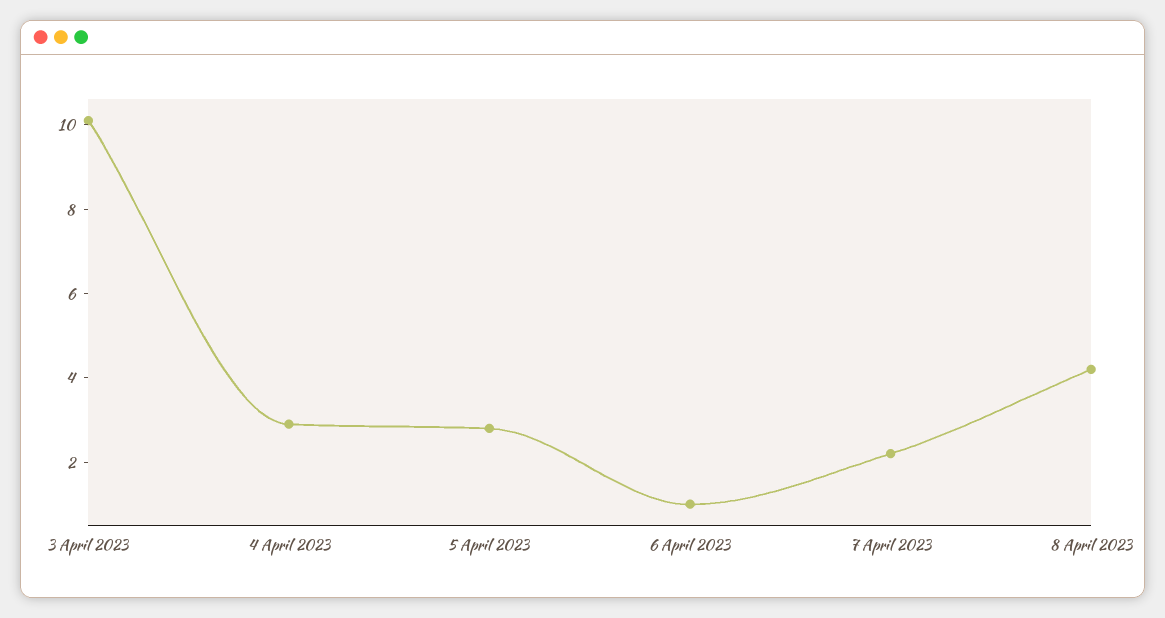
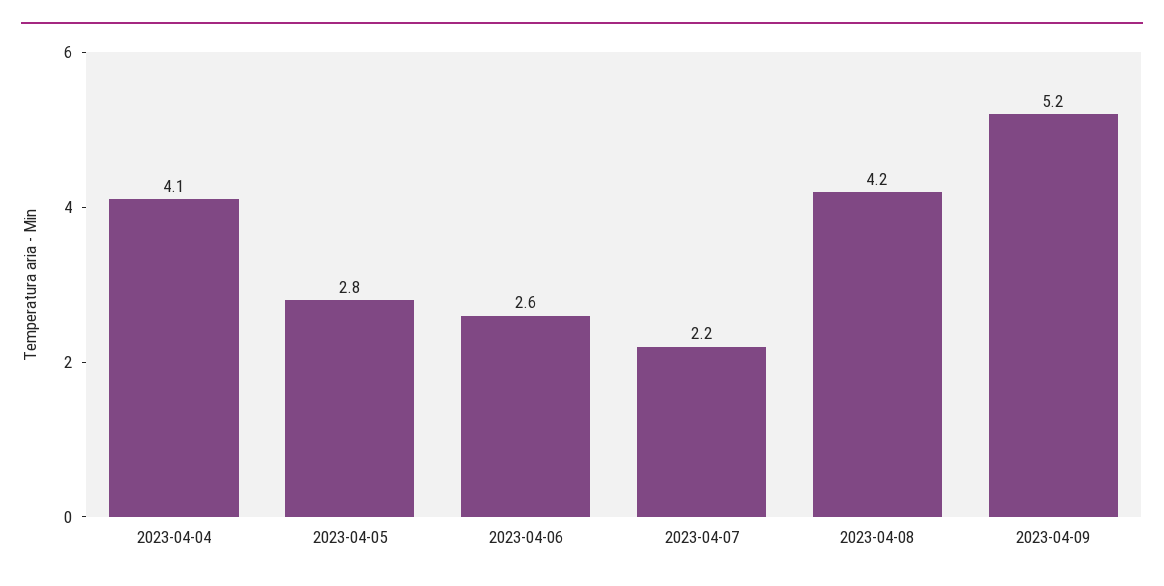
3 April 2023: 10 -> none
4 April 2023: 3 -> 4.1
6 April 2023: 1 -> 2.6
2023-04-09: none -> 5.2

